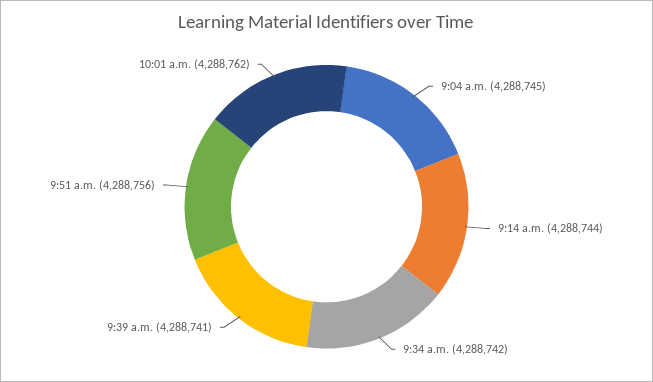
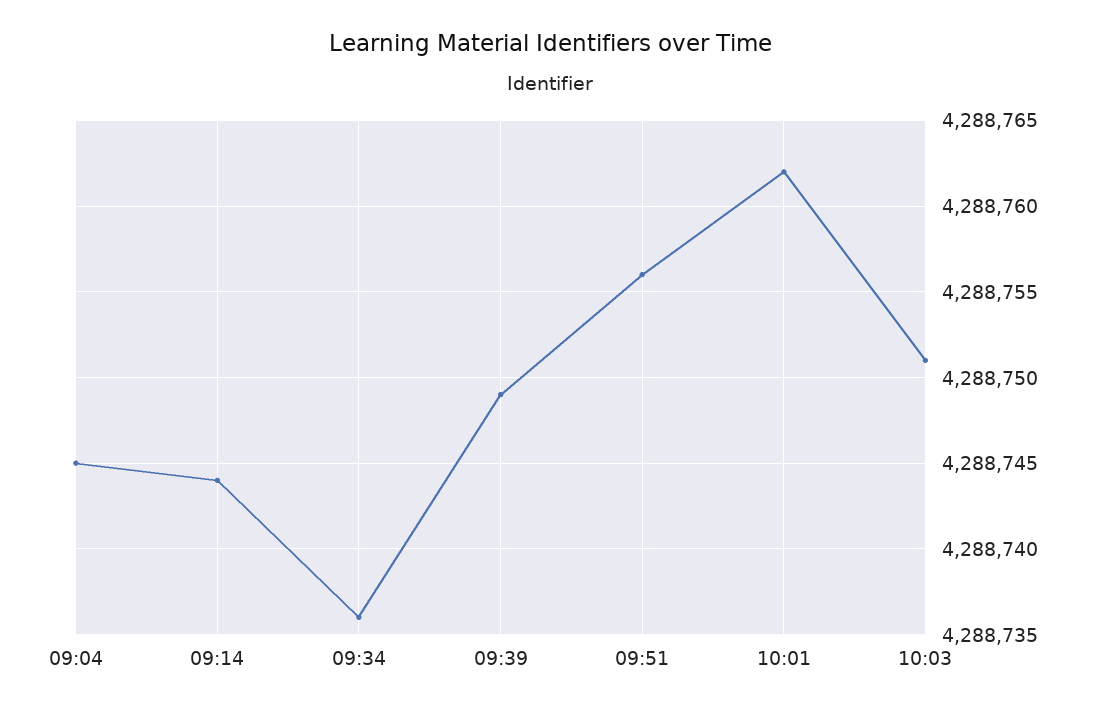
9:34 a.m.: 4288742 -> 4288736
9:39 a.m.: 4288741 -> 4288749
10:03: none -> 4288751

